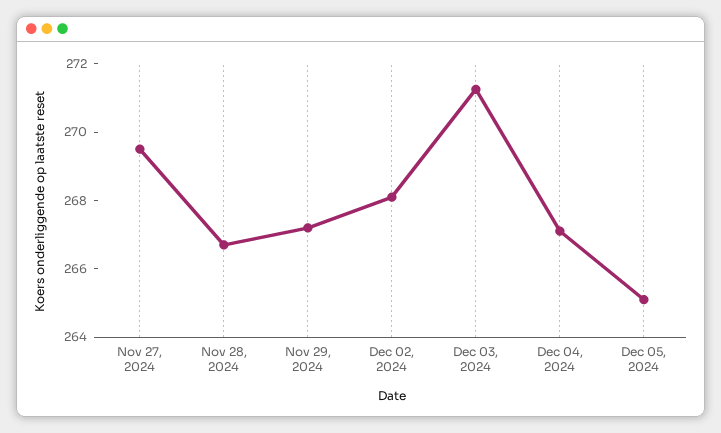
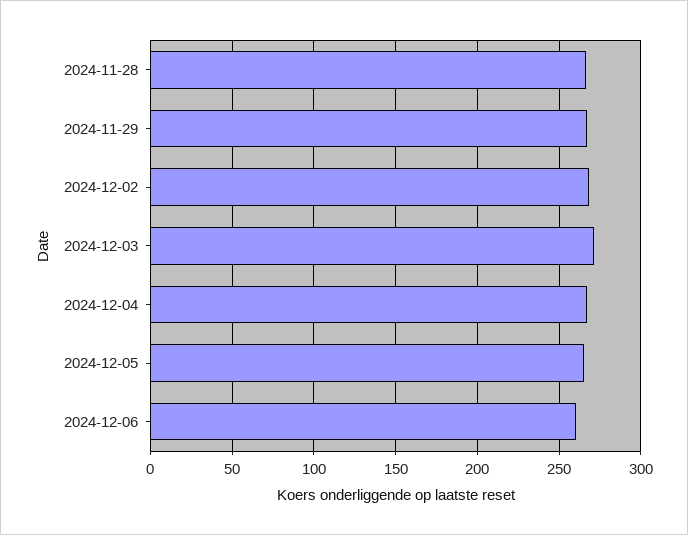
Nov 27, 2024: 269.5 -> none
2024-12-06: none -> 260

